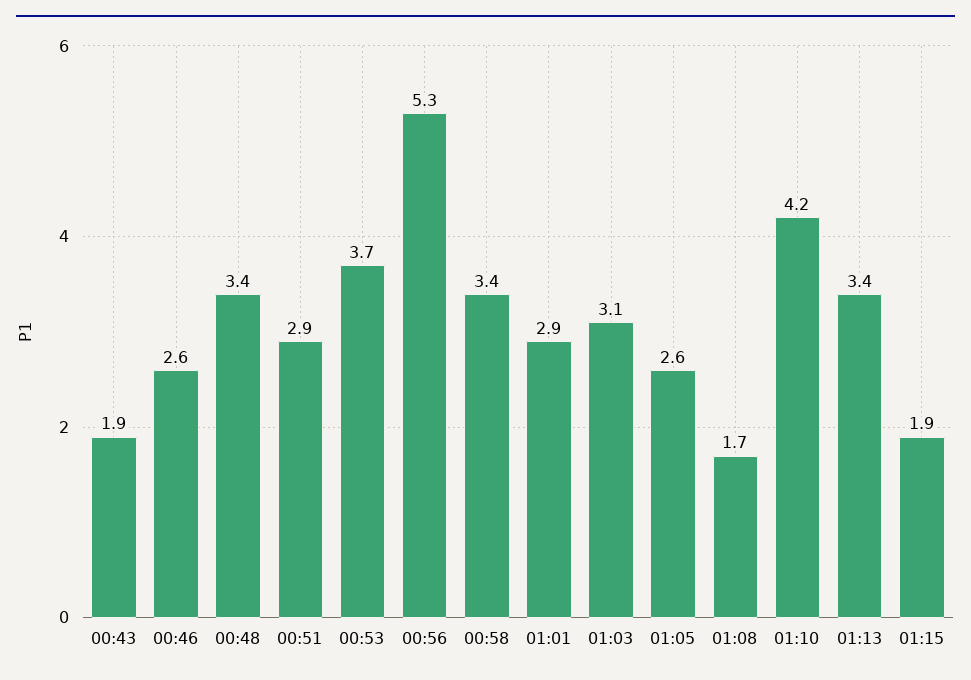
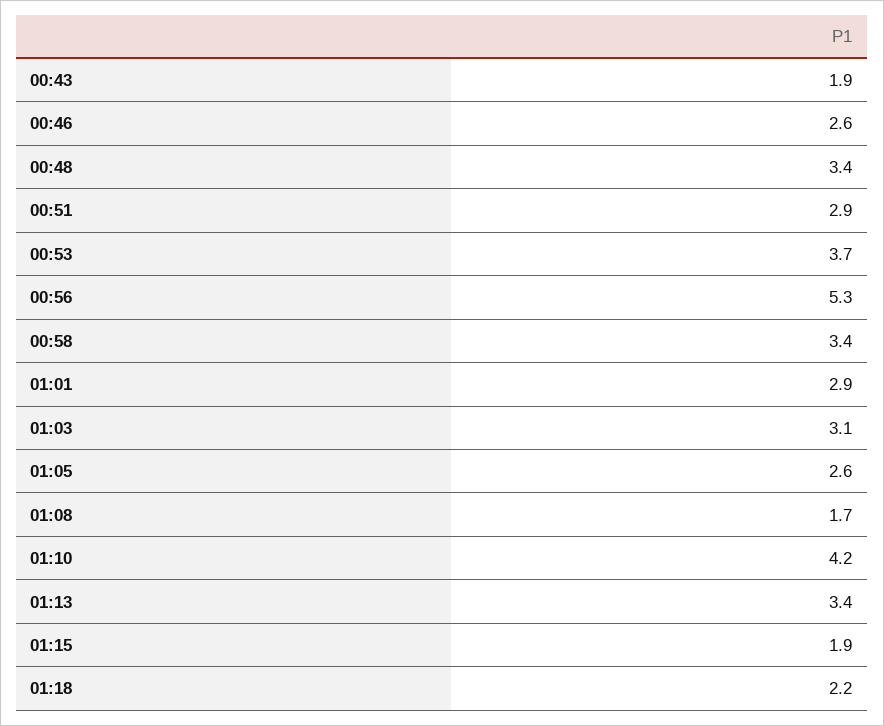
01:18: none -> 2.2

